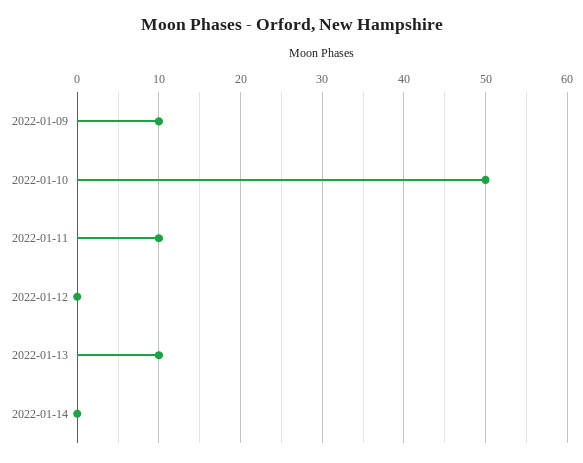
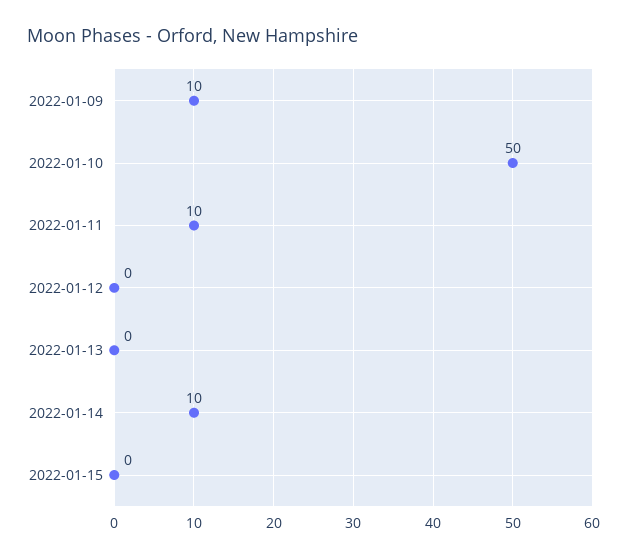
2022-01-13: 10 -> 0
2022-01-14: 0 -> 10
2022-01-15: none -> 0

